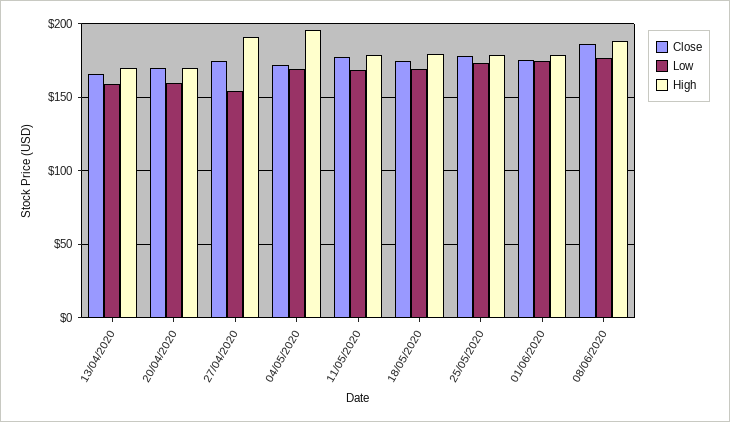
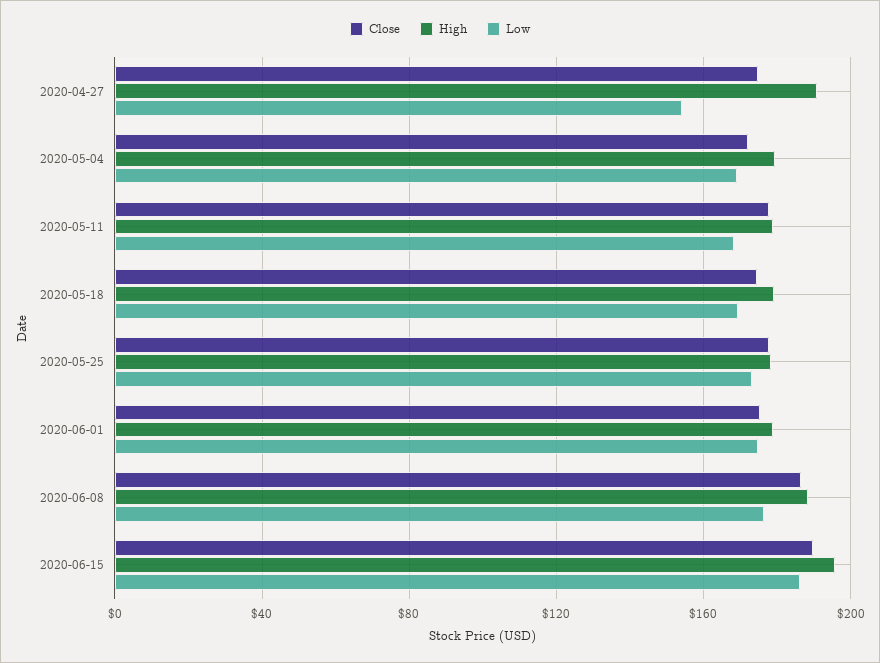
Close, 13/04/2020: 165 -> none
Low, 13/04/2020: 160 -> none
High, 13/04/2020: 170 -> none
Close, 20/04/2020: 170 -> none
Low, 20/04/2020: 160 -> none
High, 20/04/2020: 170 -> none
High, 04/05/2020: 195 -> 180
Close, 2020-06-15: none -> 190
High, 2020-06-15: none -> 195
Low, 2020-06-15: none -> 185

